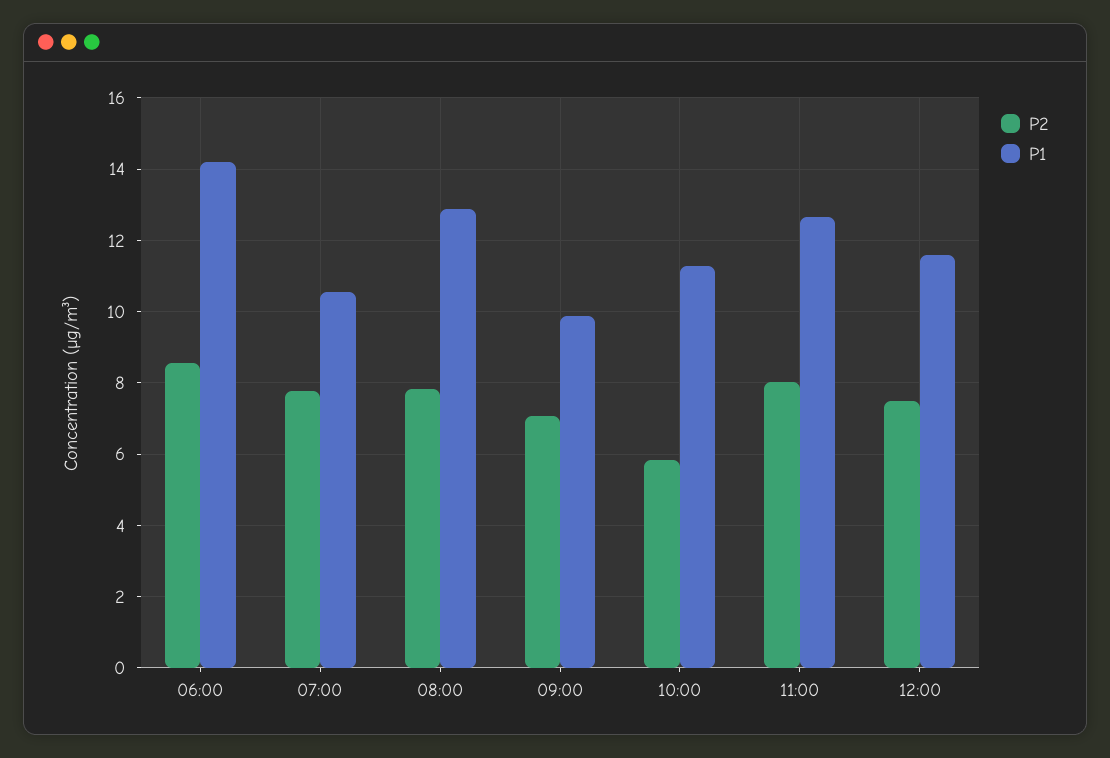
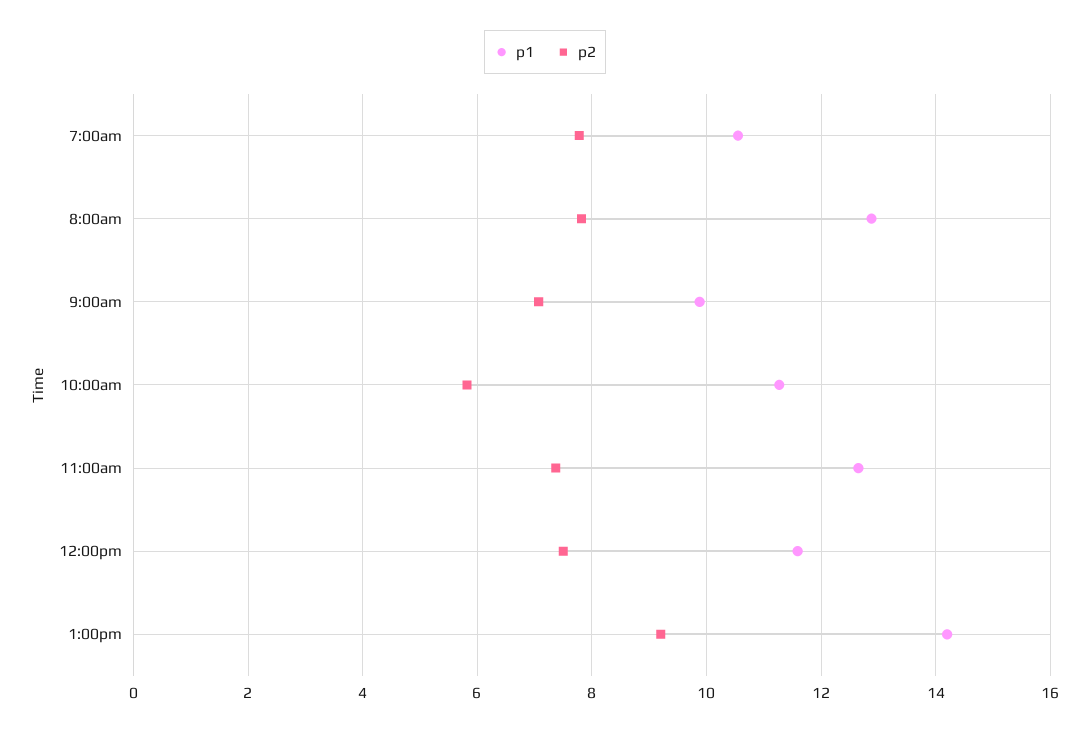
P2, 06:00: 8.6 -> none
P1, 06:00: 14.2 -> none
P2, 11:00: 8 -> 7.4
P1, 1:00pm: none -> 14.2
P2, 1:00pm: none -> 9.2

